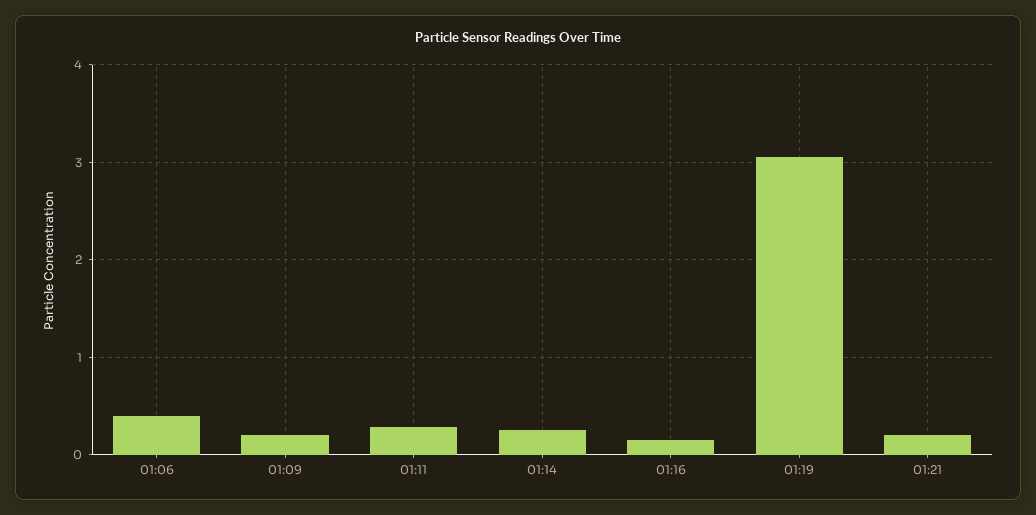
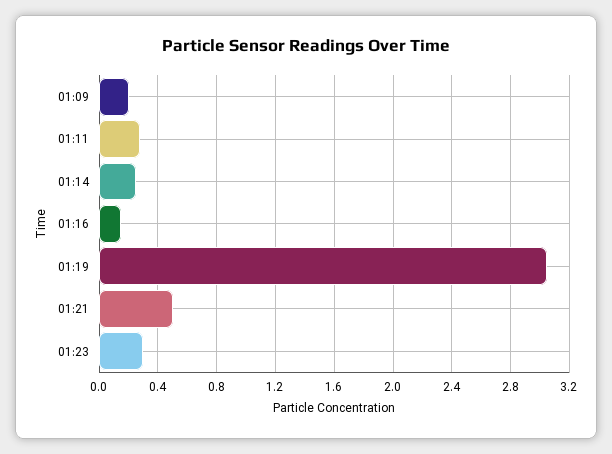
01:06: 0.4 -> none
01:21: 0.2 -> 0.5
01:23: none -> 0.3

